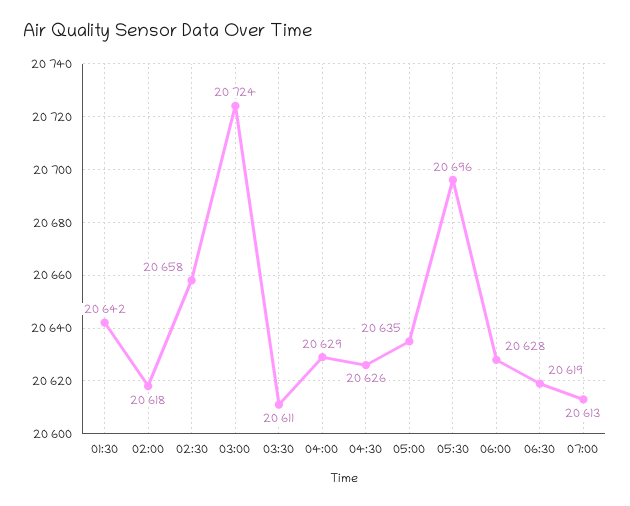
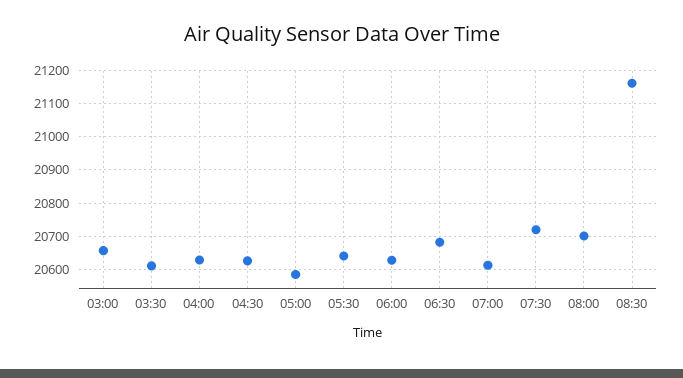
01:30: 20642 -> none
02:00: 20618 -> none
02:30: 20658 -> none
03:00: 20724 -> 20660
05:00: 20635 -> 20580
05:30: 20696 -> 20640
06:30: 20619 -> 20680
07:30: none -> 20720
08:00: none -> 20700
08:30: none -> 21160

